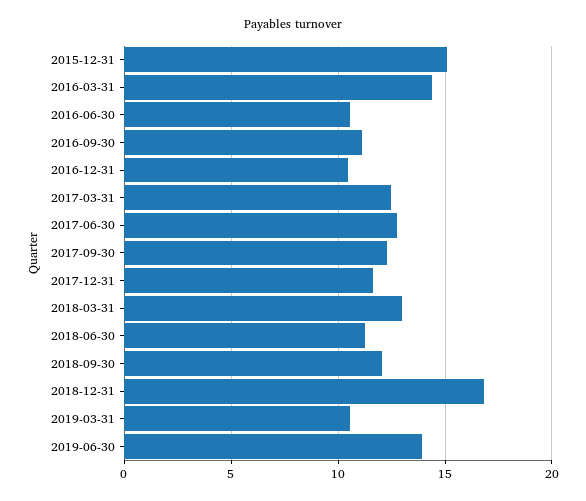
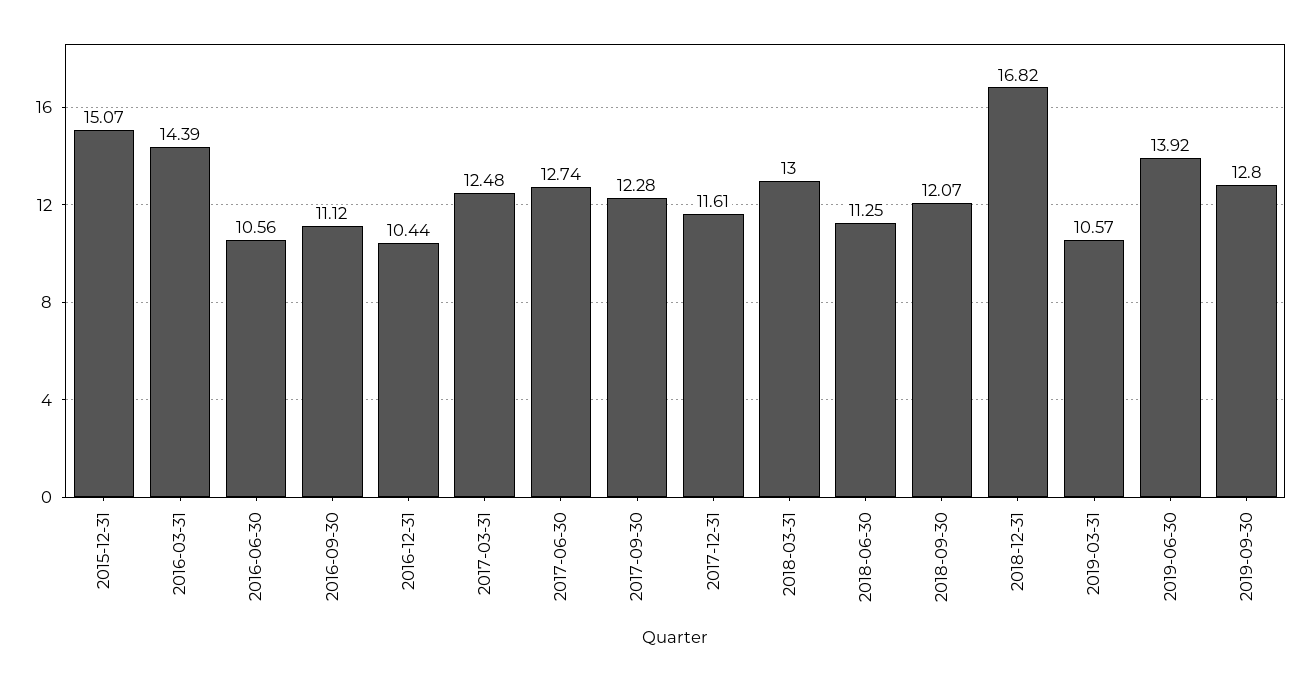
2019-09-30: none -> 12.8

